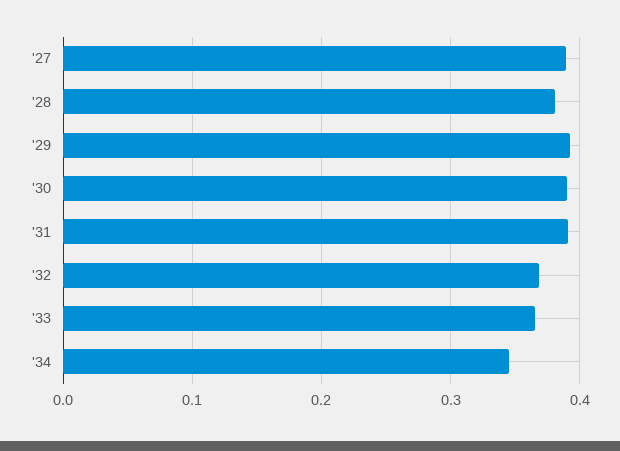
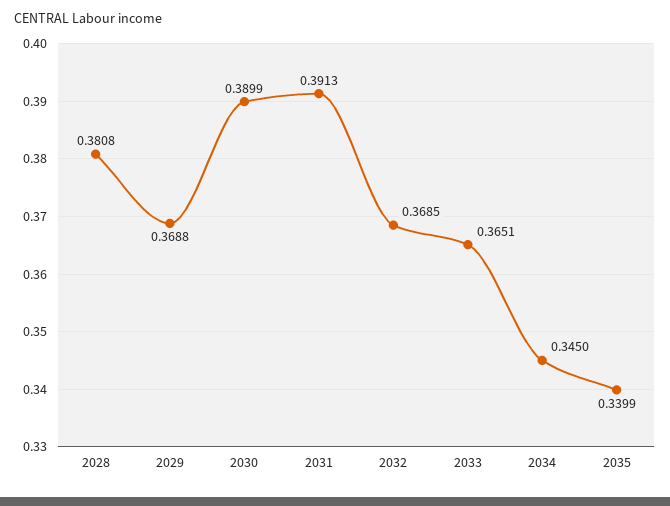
'27: 0.39 -> none
'29: 0.39 -> 0.3688
2035: none -> 0.3399

